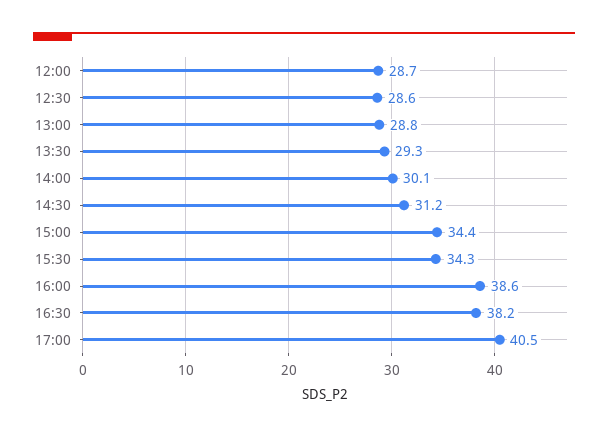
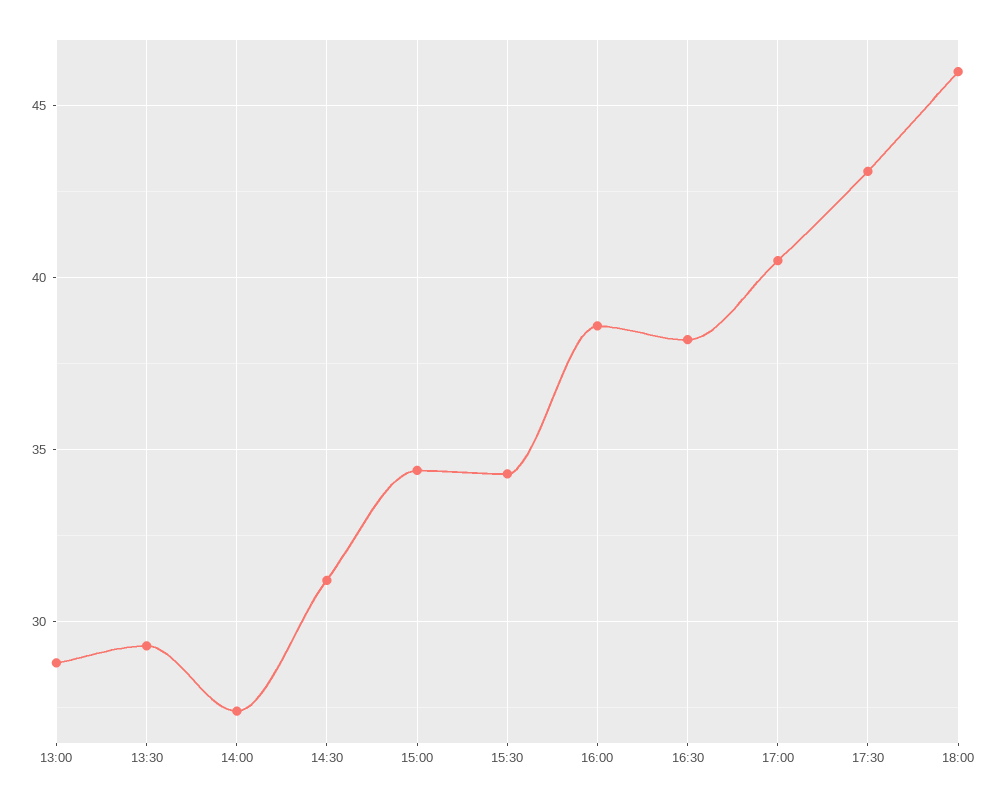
12:00: 28.7 -> none
12:30: 28.6 -> none
14:00: 30.1 -> 27.5
17:30: none -> 43
18:00: none -> 46

